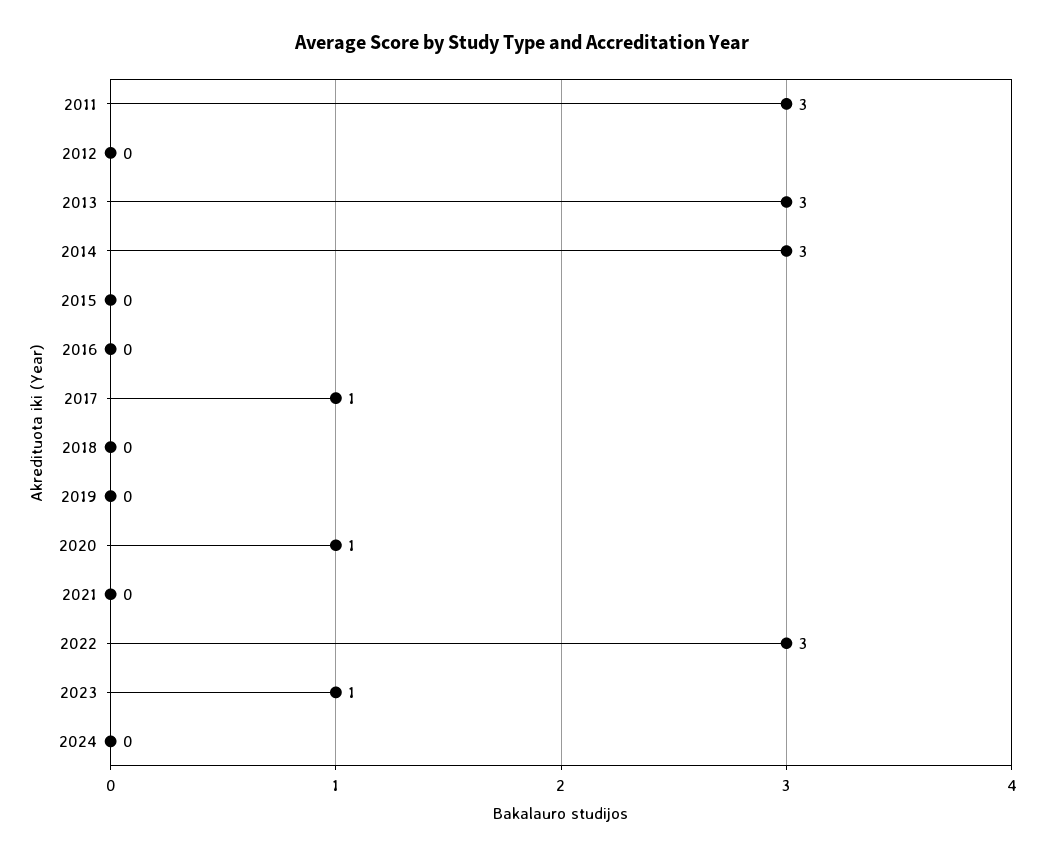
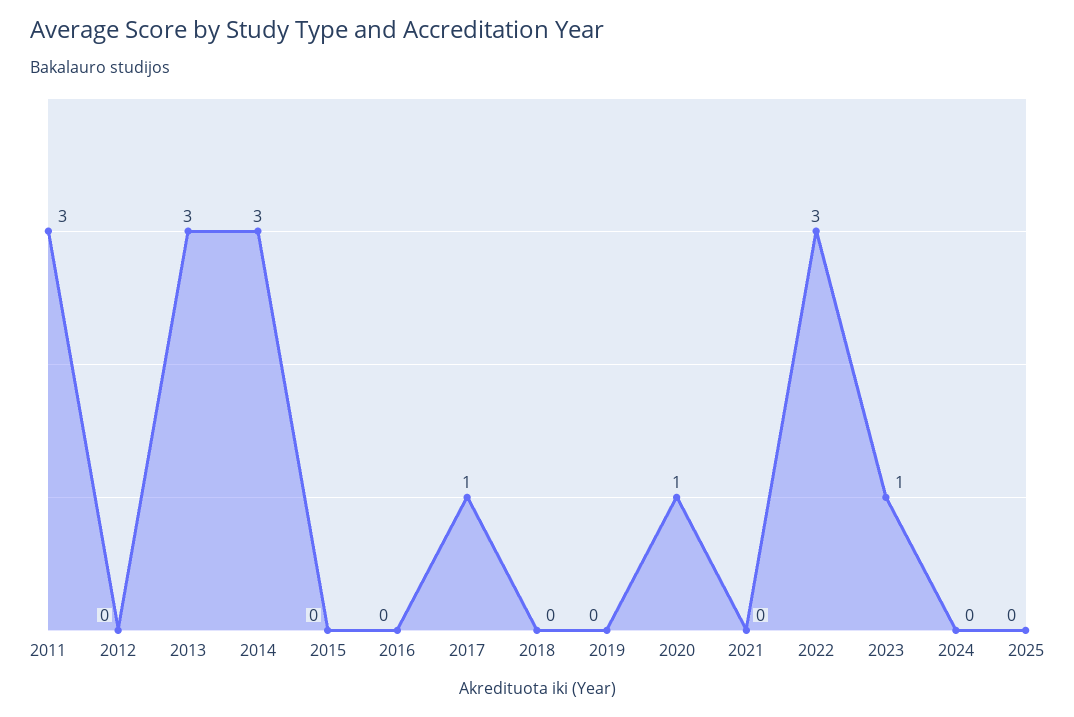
2025: none -> 0

